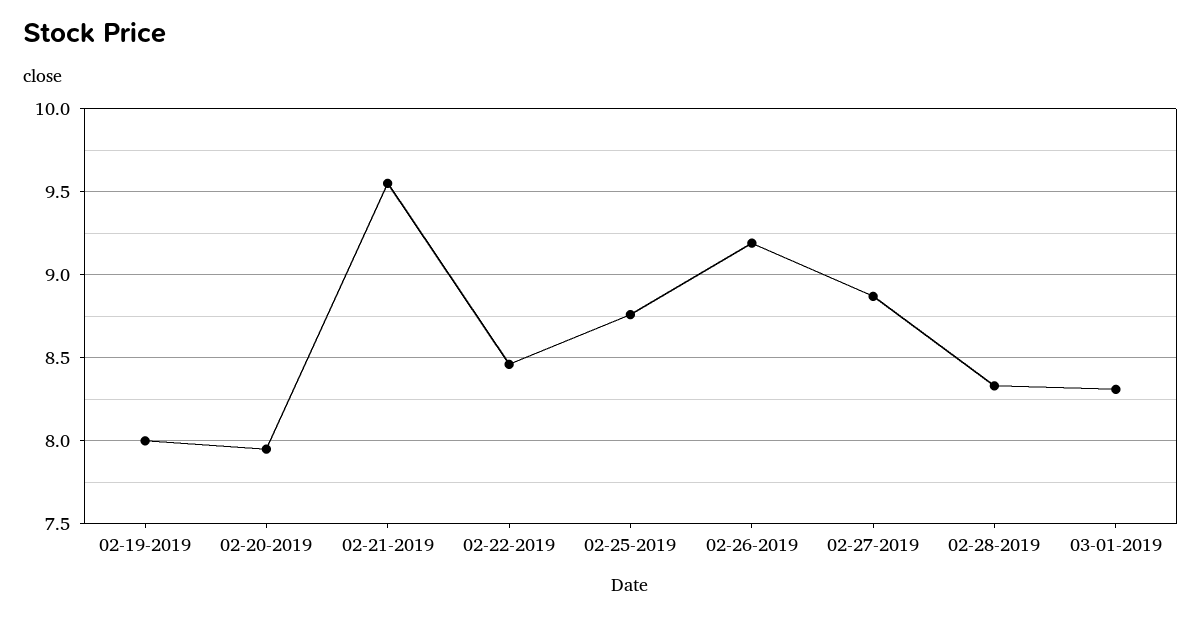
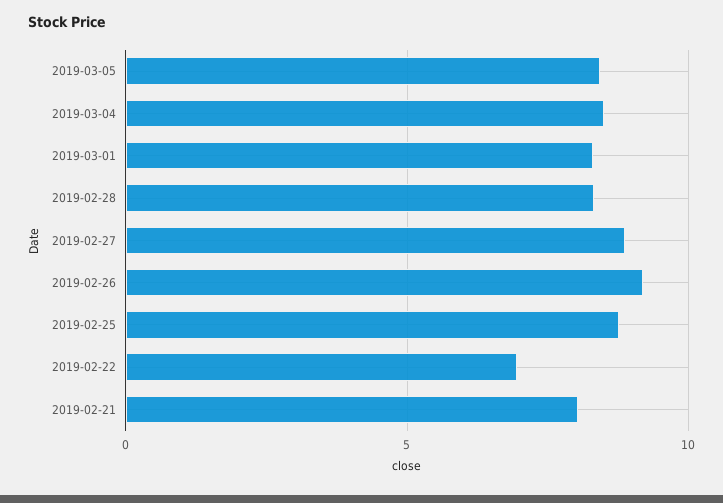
02-19-2019: 8 -> none
02-20-2019: 7.95 -> none
02-21-2019: 9.55 -> 8
02-22-2019: 8.45 -> 7
2019-03-05: none -> 8.5
2019-03-04: none -> 8.5

